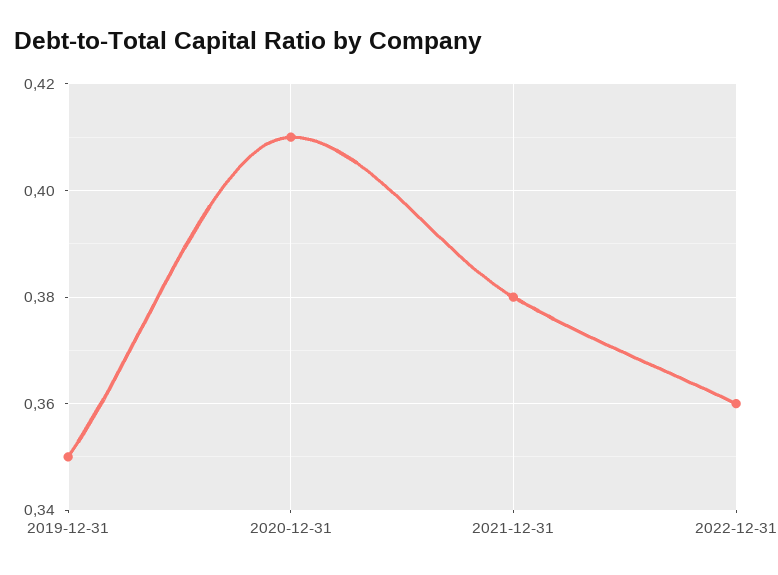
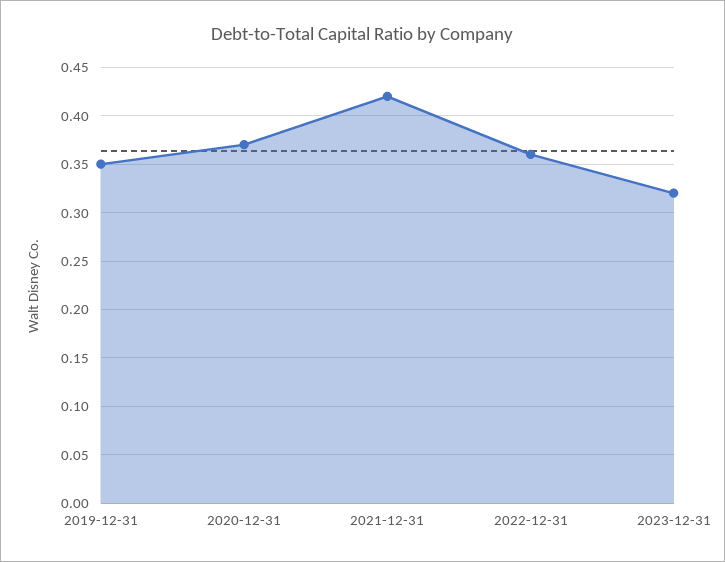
2020-12-31: 0.41 -> 0.37
2021-12-31: 0.38 -> 0.42
2023-12-31: none -> 0.32

